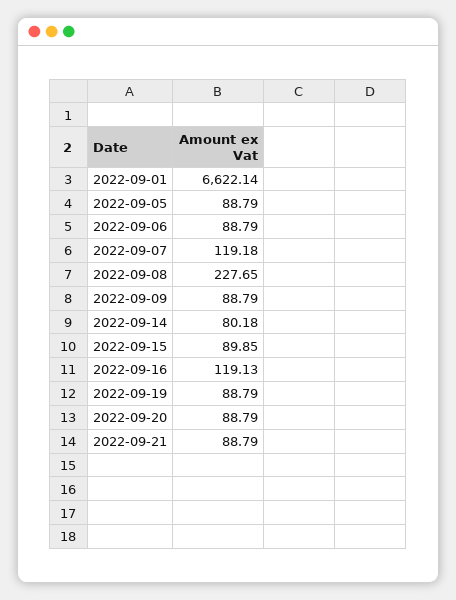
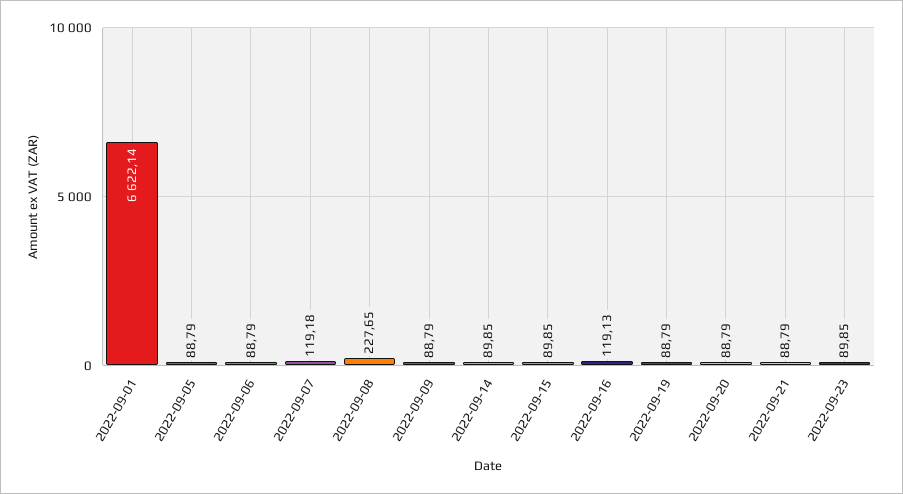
2022-09-14: 80.18 -> 89.85
2022-09-23: none -> 89.85

